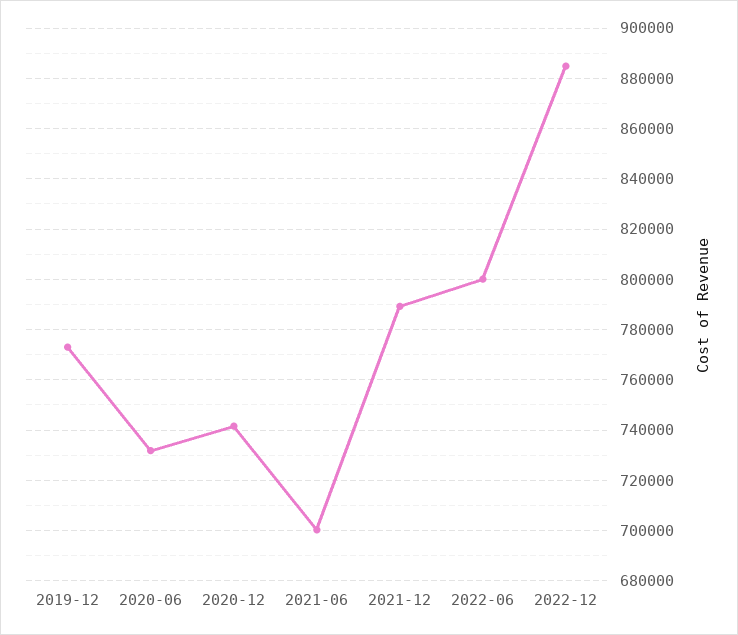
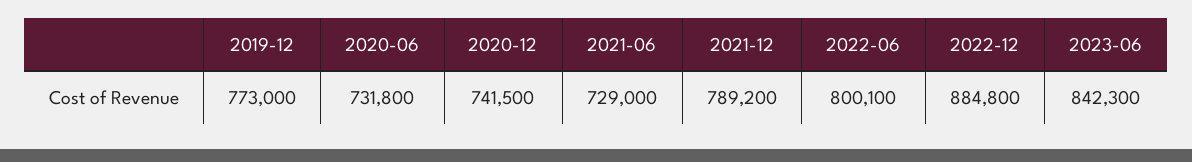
2021-06: 700000 -> 729000
2023-06: none -> 842300

